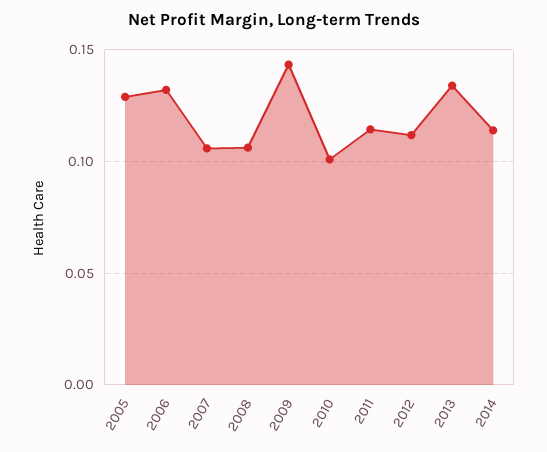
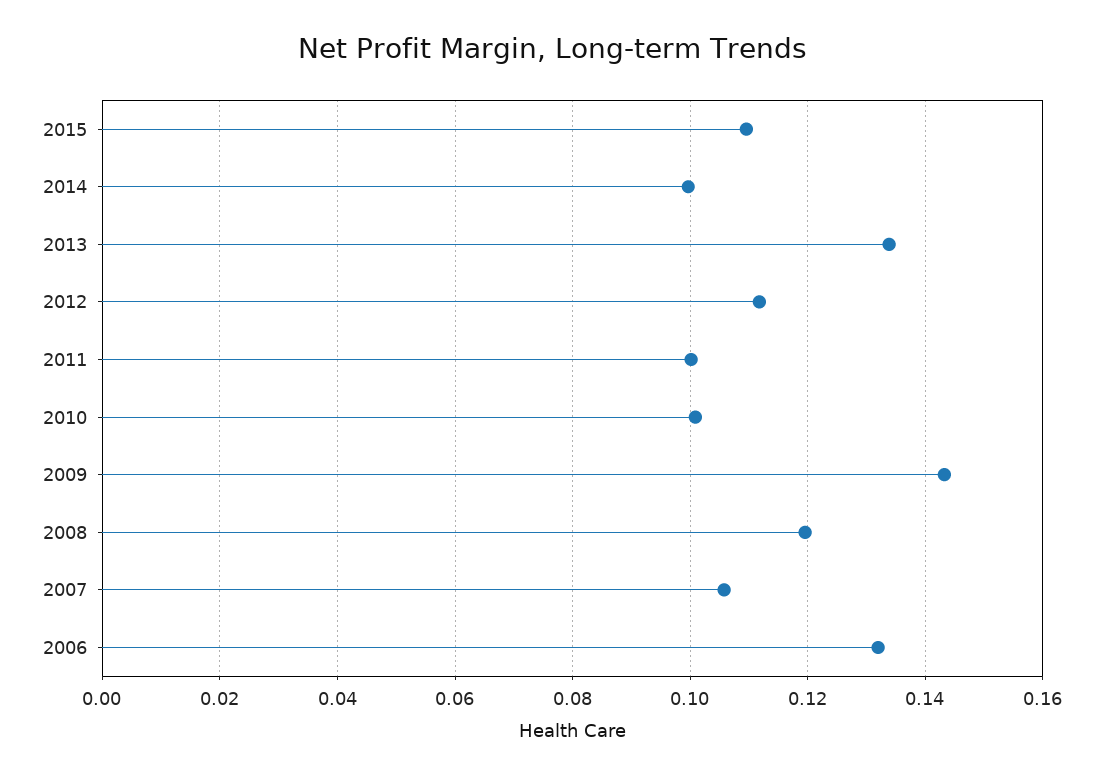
2005: 0.13 -> none
2008: 0.105 -> 0.12
2011: 0.115 -> 0.1
2014: 0.115 -> 0.1
2015: none -> 0.11

